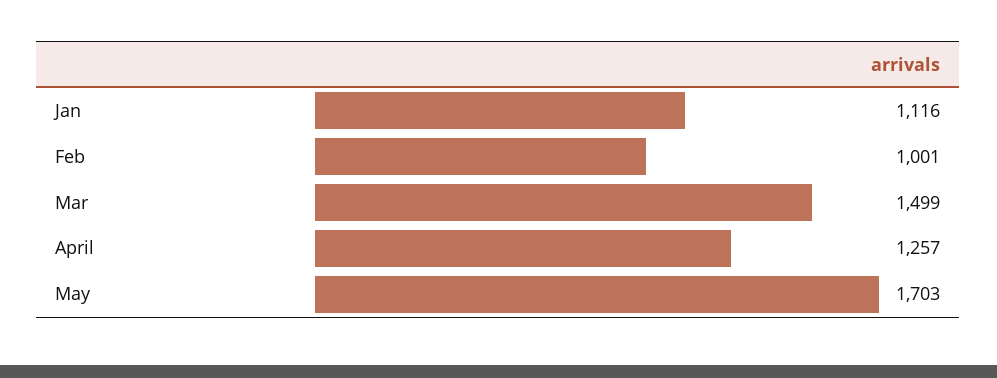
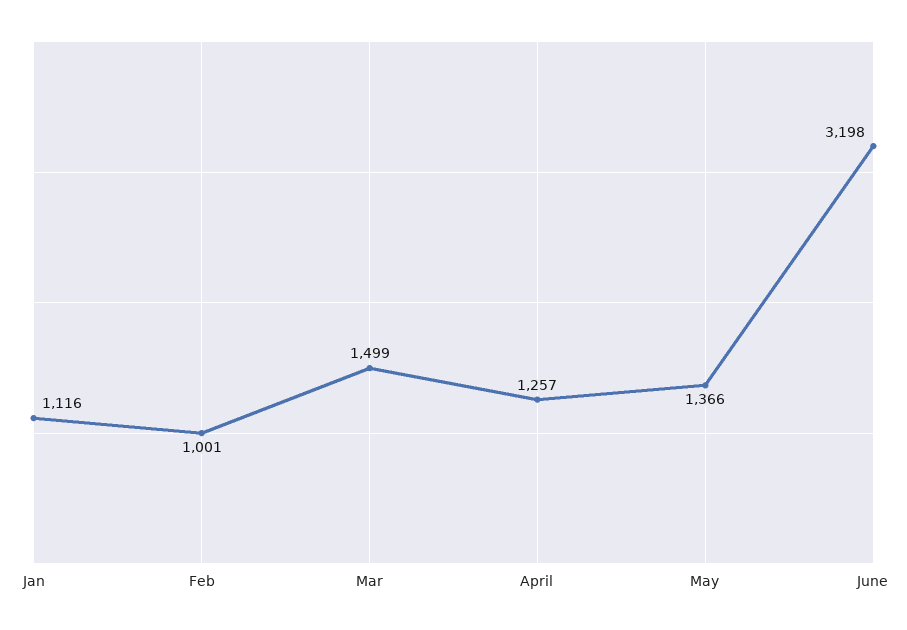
May: 1703 -> 1366
June: none -> 3198

